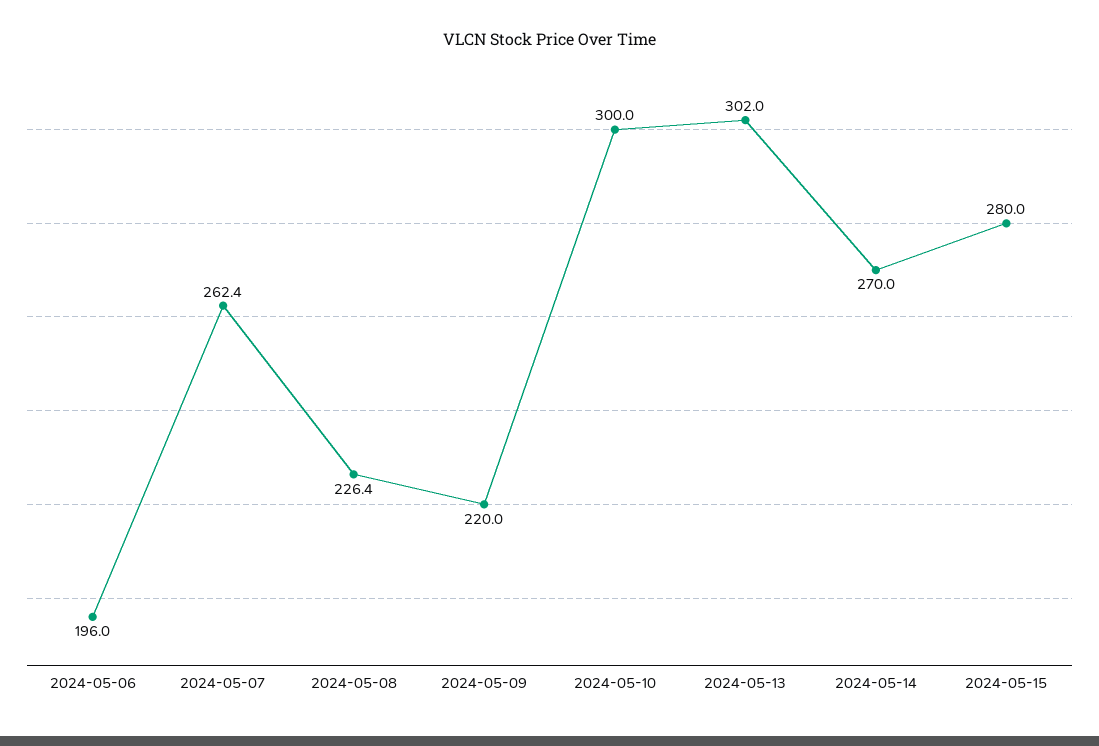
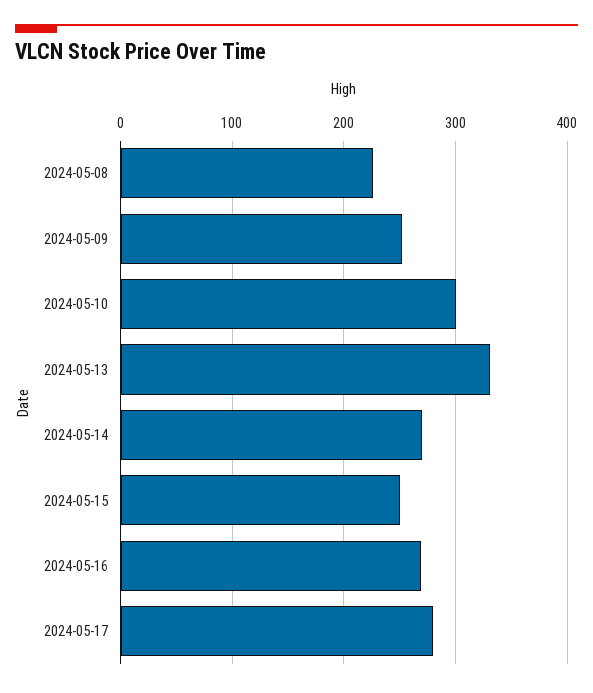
2024-05-06: 196 -> none
2024-05-07: 262.4 -> none
2024-05-09: 220 -> 250
2024-05-13: 302 -> 330
2024-05-15: 280 -> 250
2024-05-16: none -> 270
2024-05-17: none -> 280

